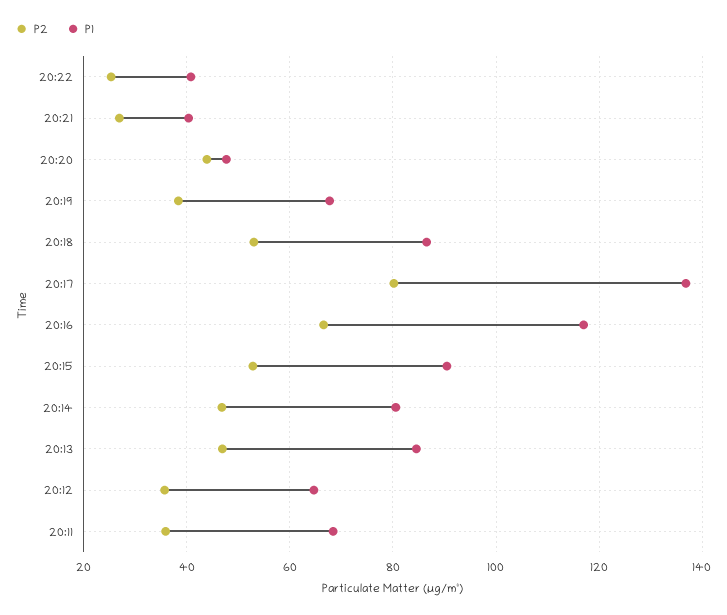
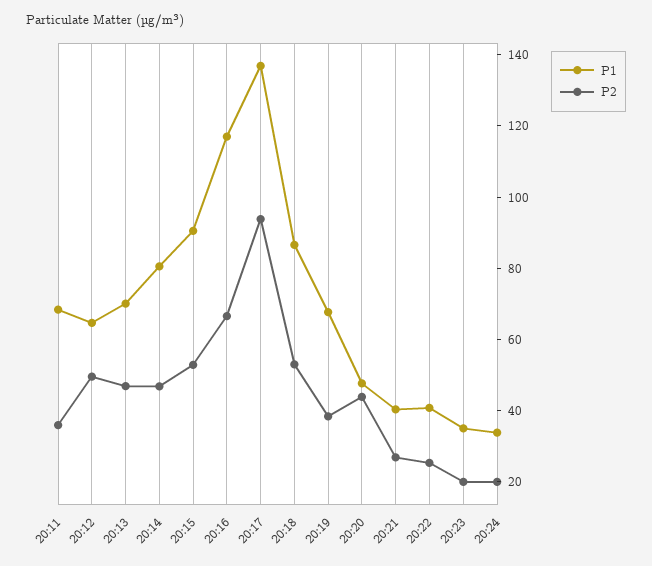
P2, 20:17: 80 -> 95
P1, 20:13: 84 -> 70
P2, 20:12: 36 -> 50
P1, 20:23: none -> 35
P2, 20:23: none -> 20
P1, 20:24: none -> 35
P2, 20:24: none -> 20

